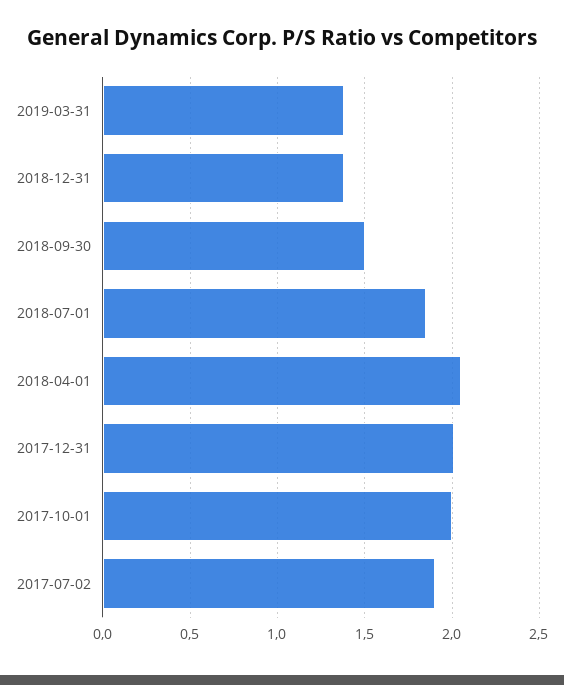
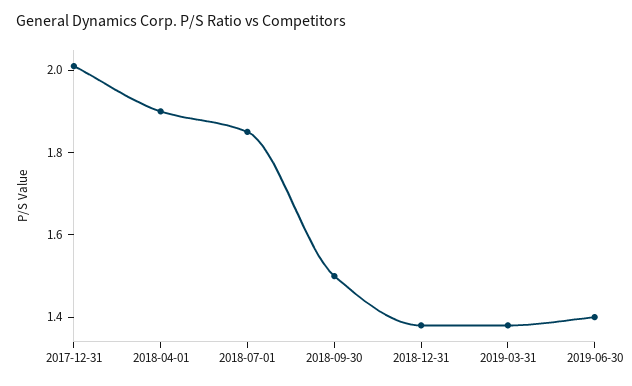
2018-04-01: 2.05 -> 1.9
2017-10-01: 2 -> none
2017-07-02: 1.9 -> none
2019-06-30: none -> 1.4

